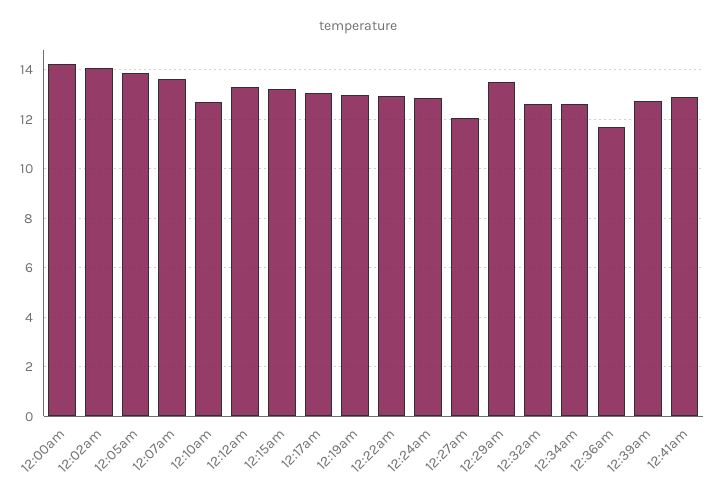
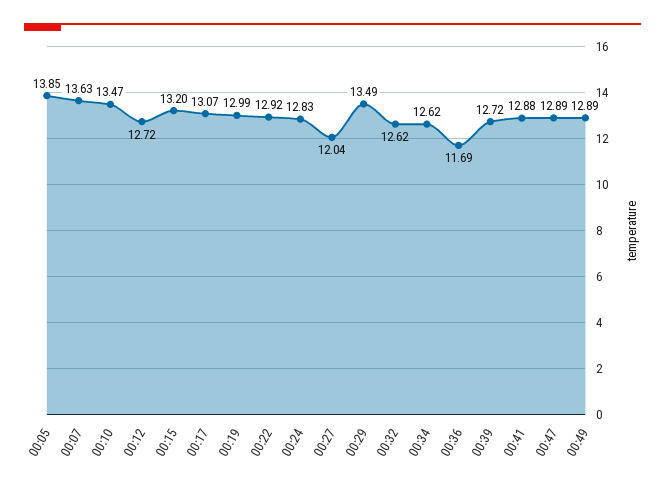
12:00am: 14.25 -> none
12:02am: 14 -> none
12:10am: 12.75 -> 13.47
12:12am: 13.25 -> 12.72
00:47: none -> 12.89
00:49: none -> 12.89

